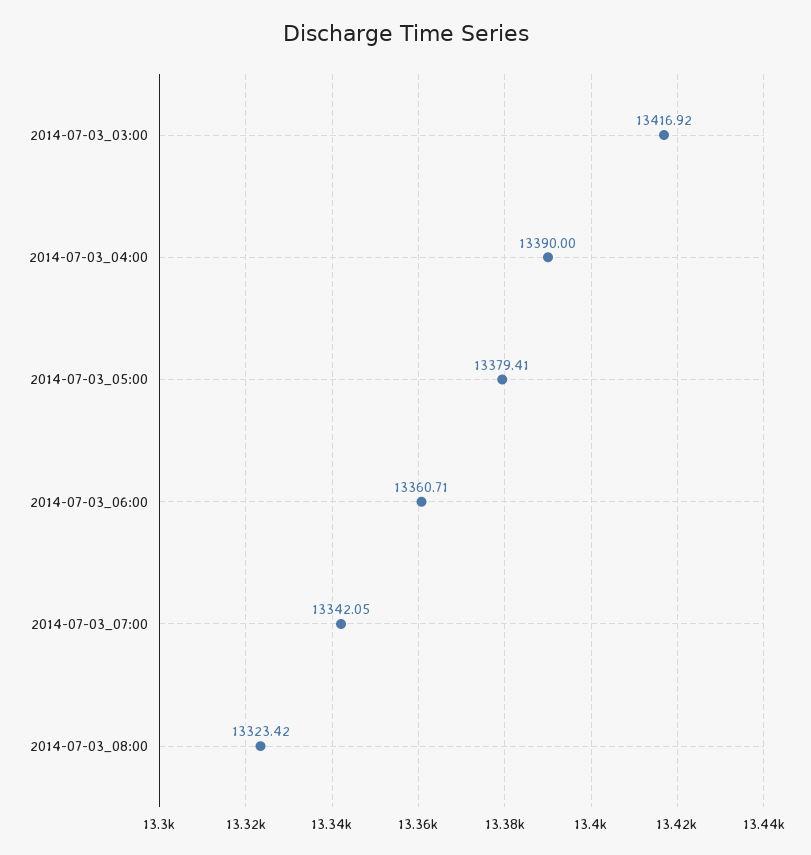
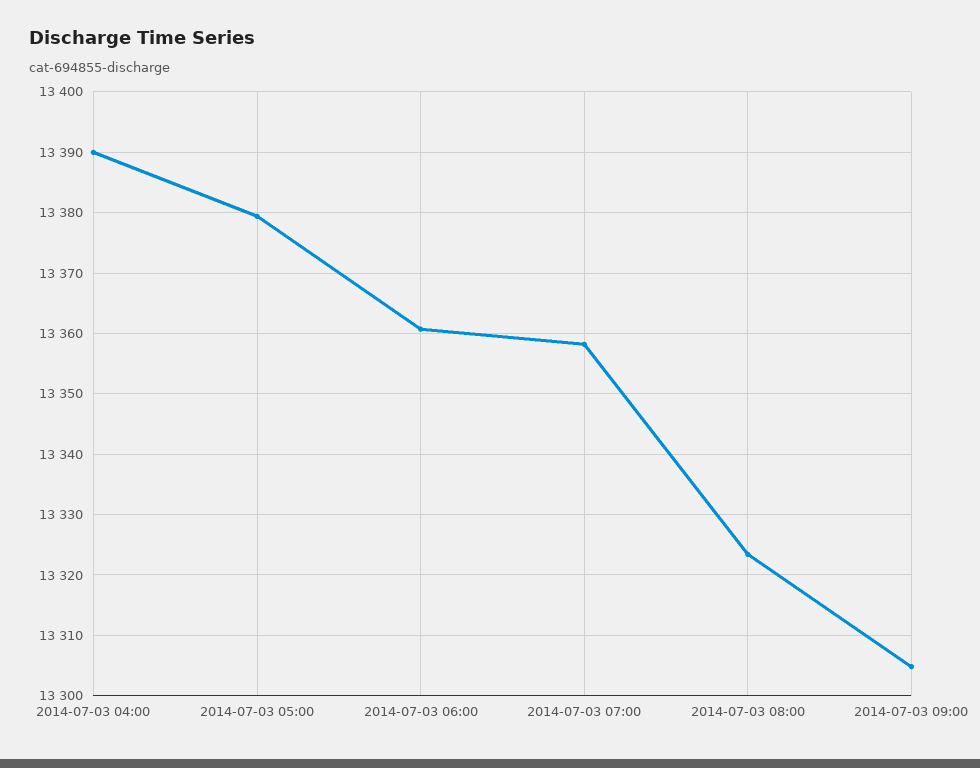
2014-07-03_03:00: 13416.92 -> none
2014-07-03_07:00: 13342.05 -> 13358
2014-07-03 09:00: none -> 13305

